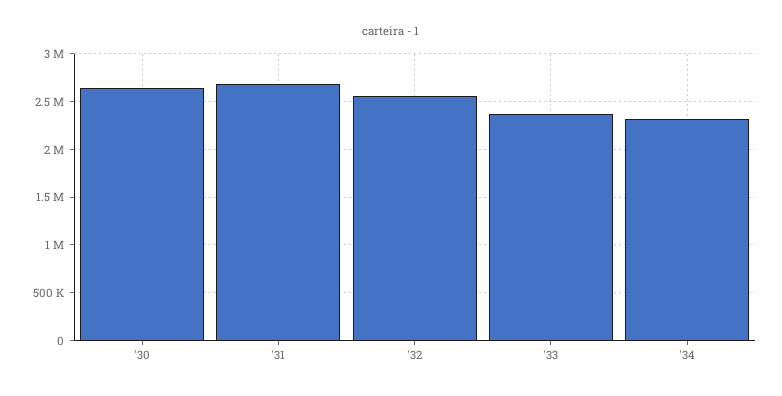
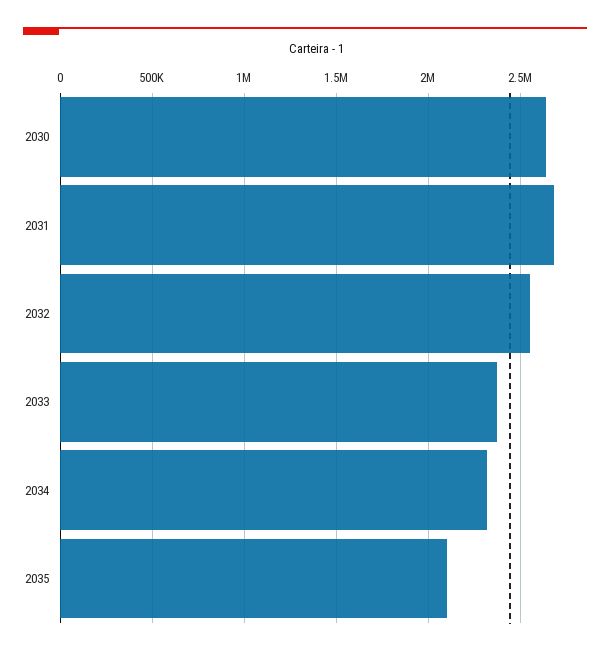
2035: none -> 2100000

